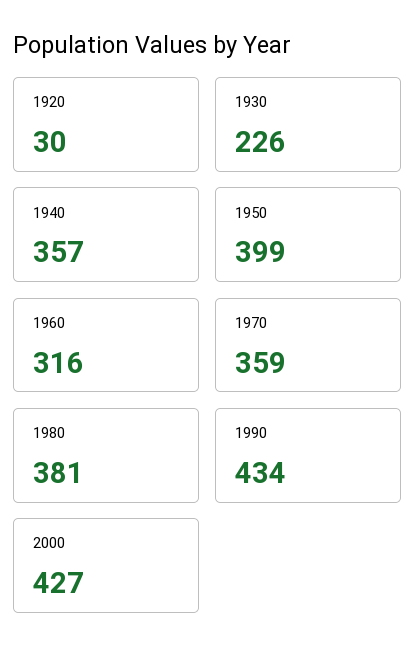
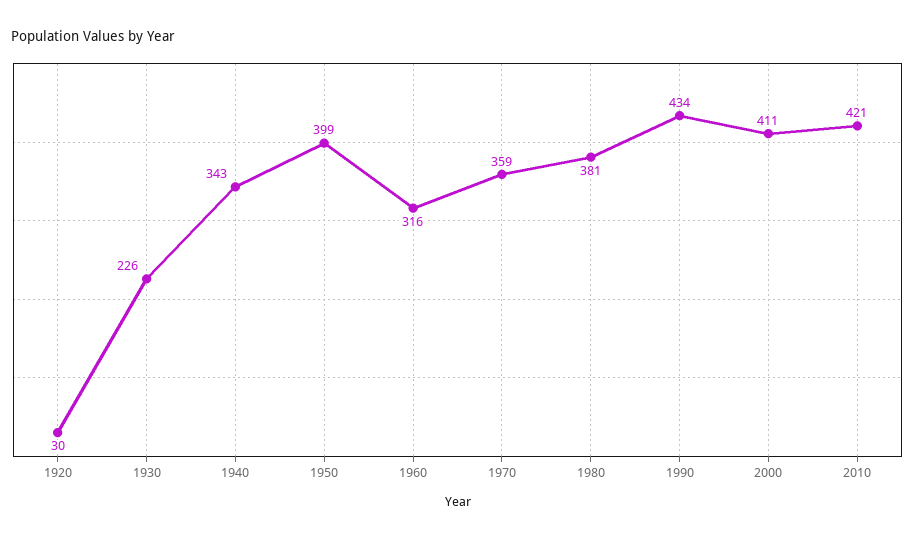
1940: 357 -> 343
2000: 427 -> 411
2010: none -> 421

